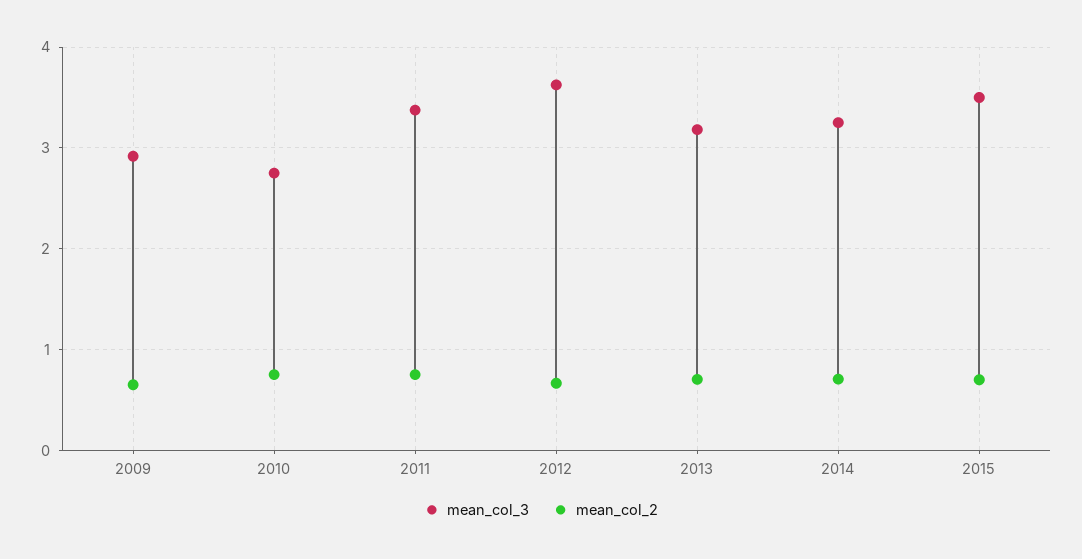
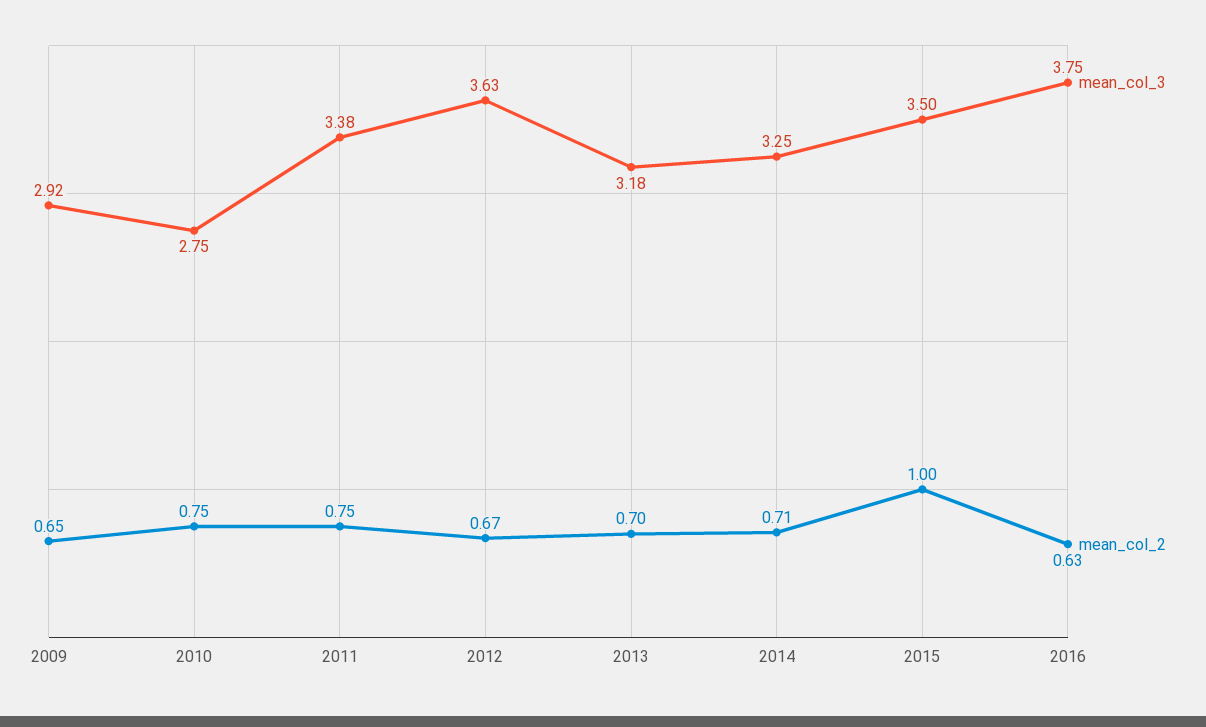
mean_col_2, 2015: 0.7 -> 1
mean_col_3, 2016: none -> 3.75
mean_col_2, 2016: none -> 0.63

